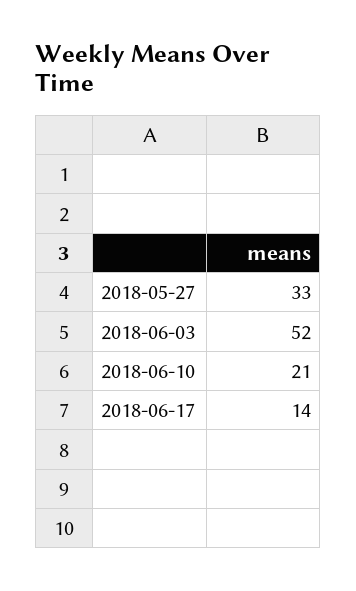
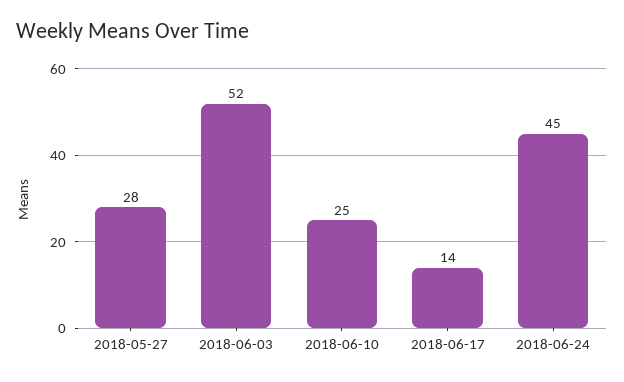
2018-05-27: 33 -> 28
2018-06-10: 21 -> 25
2018-06-24: none -> 45

